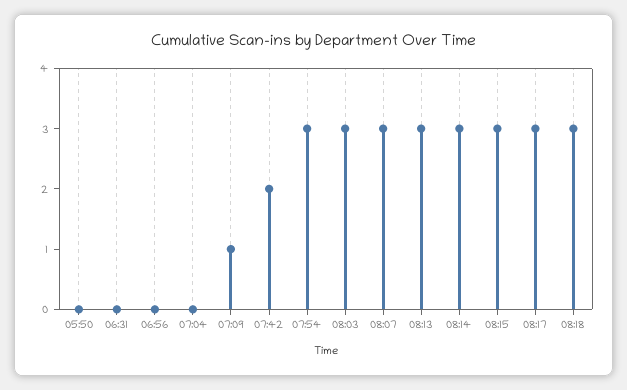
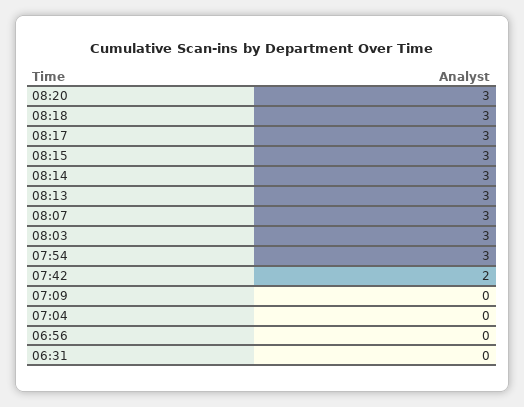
05:50: 0 -> none
07:09: 1 -> 0
08:20: none -> 3

